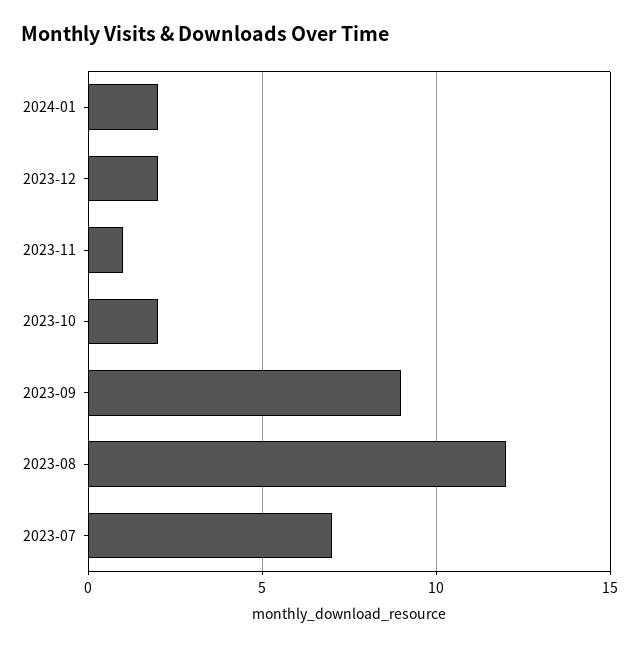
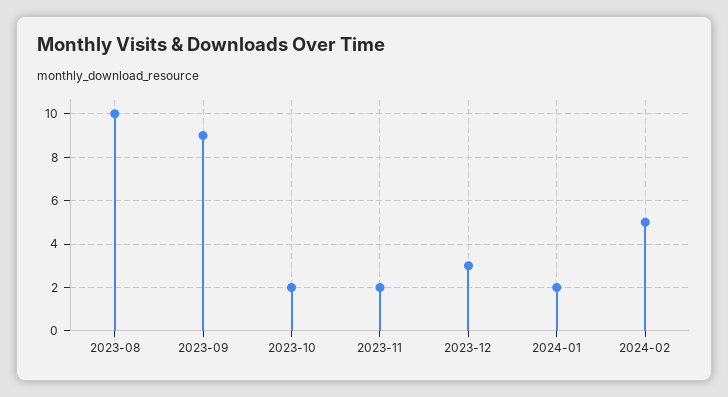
2023-12: 2 -> 3
2023-11: 1 -> 2
2023-08: 12 -> 10
2023-07: 7 -> none
2024-02: none -> 5

